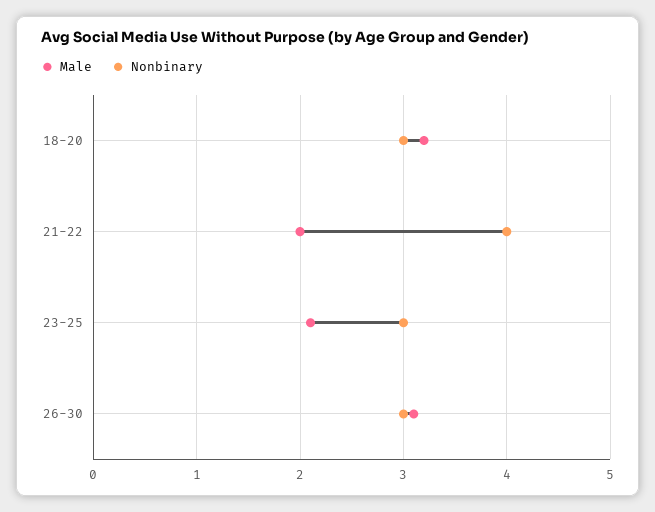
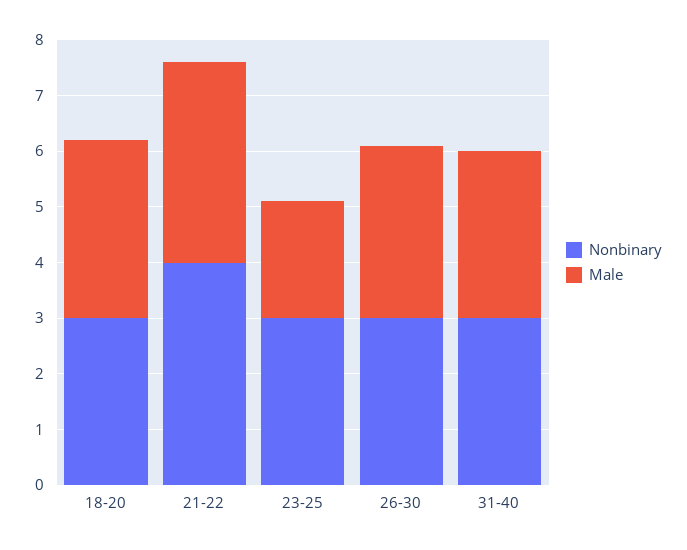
Male, 21-22: 2 -> 3.5
Nonbinary, 31-40: none -> 3
Male, 31-40: none -> 3

